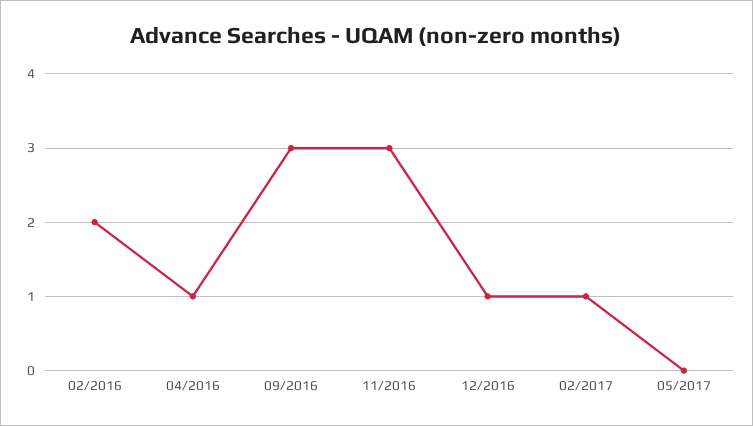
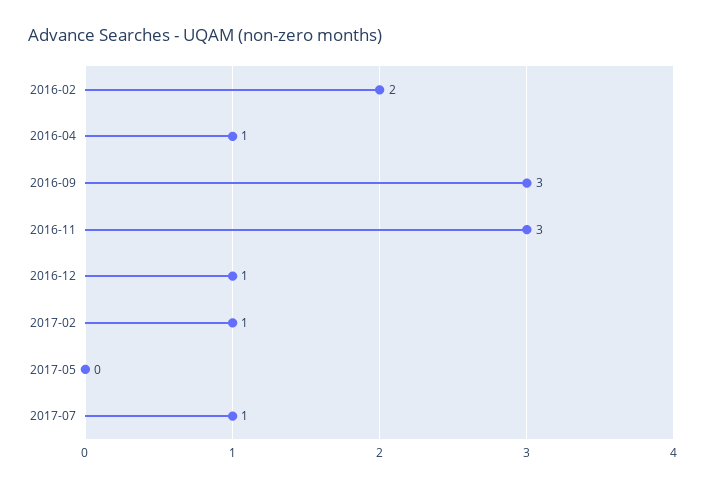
2017-07: none -> 1

